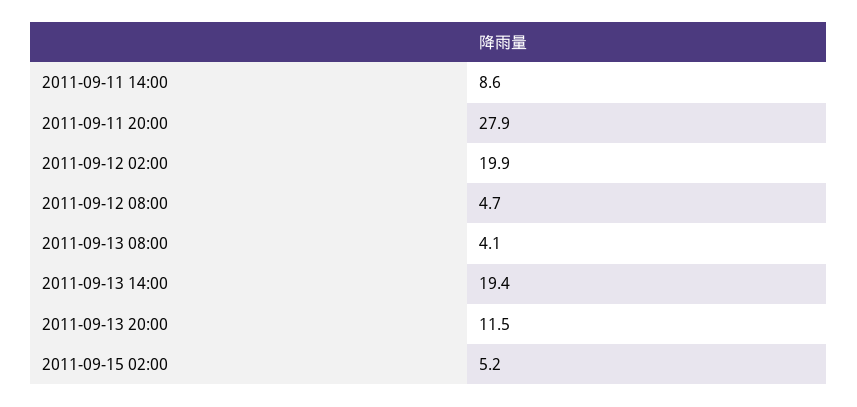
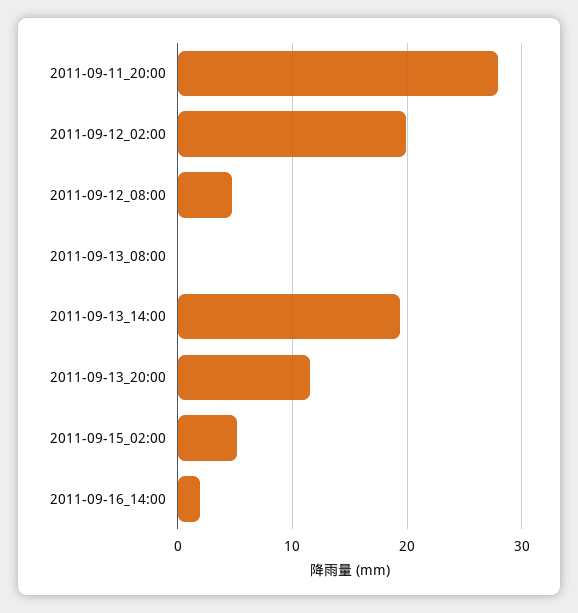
2011-09-11 14:00: 8.6 -> none
2011-09-13 08:00: 4.1 -> 0
2011-09-16_14:00: none -> 2

